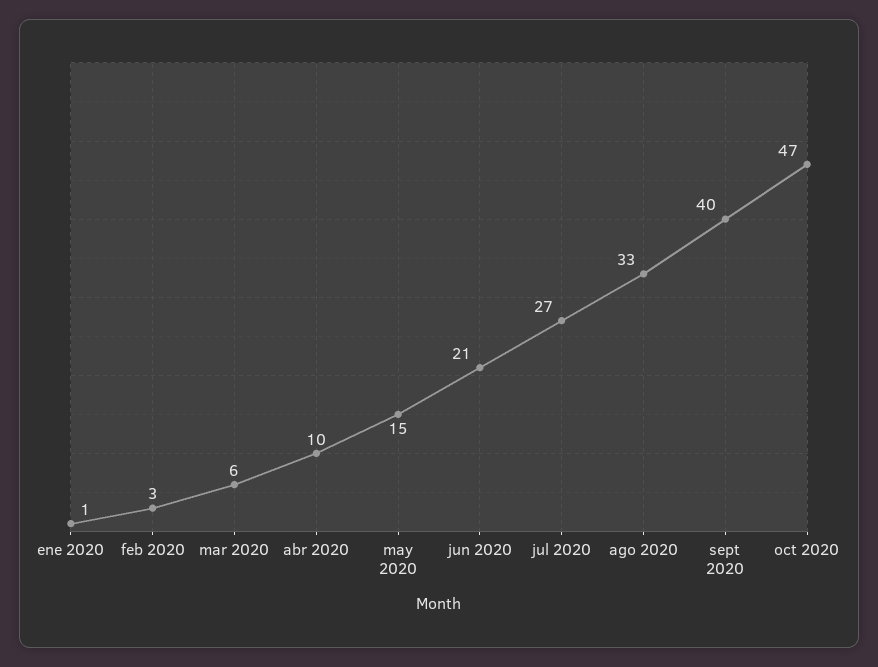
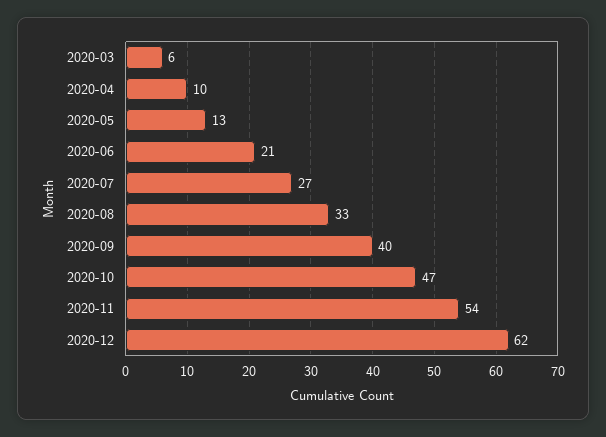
ene 2020: 1 -> none
feb 2020: 3 -> none
may 2020: 15 -> 13
2020-11: none -> 54
2020-12: none -> 62

